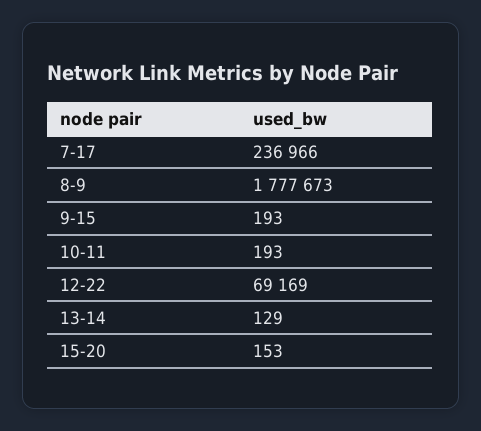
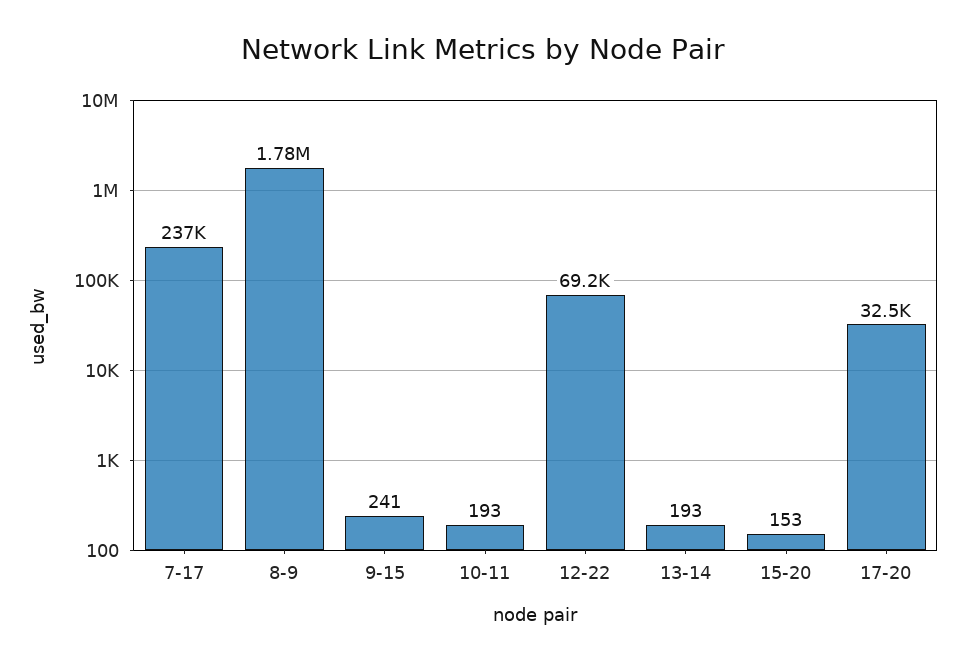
9-15: 193 -> 241
13-14: 129 -> 193
17-20: none -> 32500

